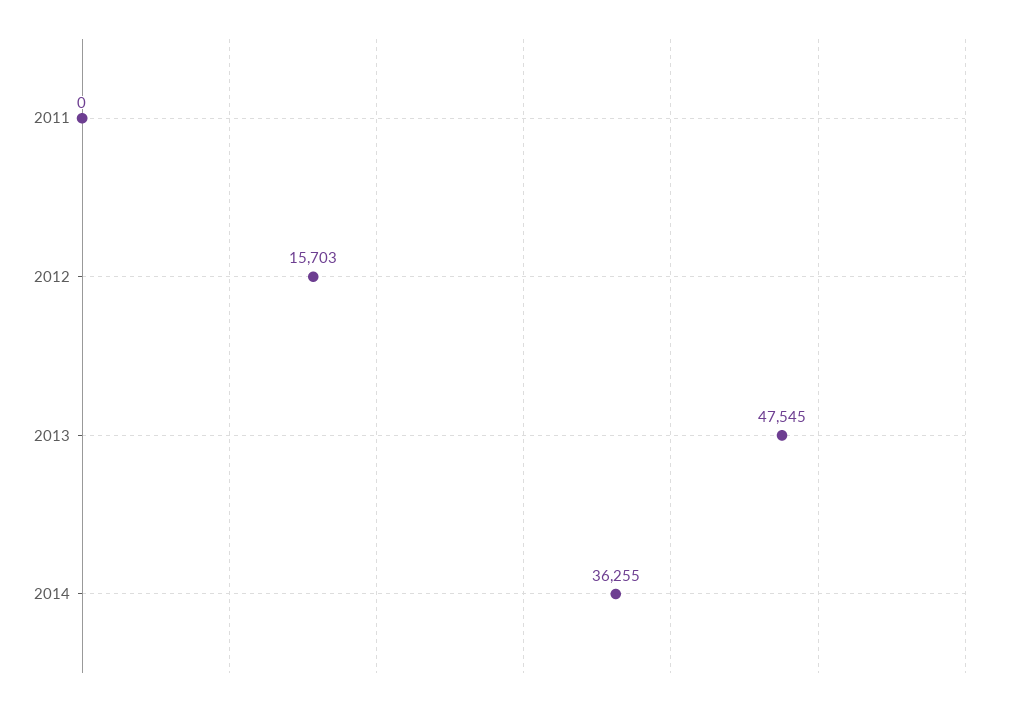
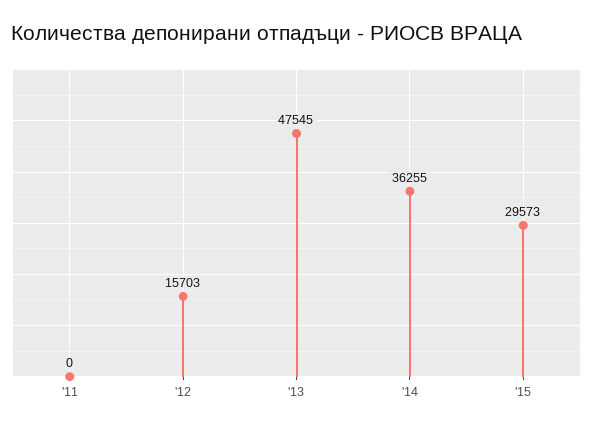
'15: none -> 29573

